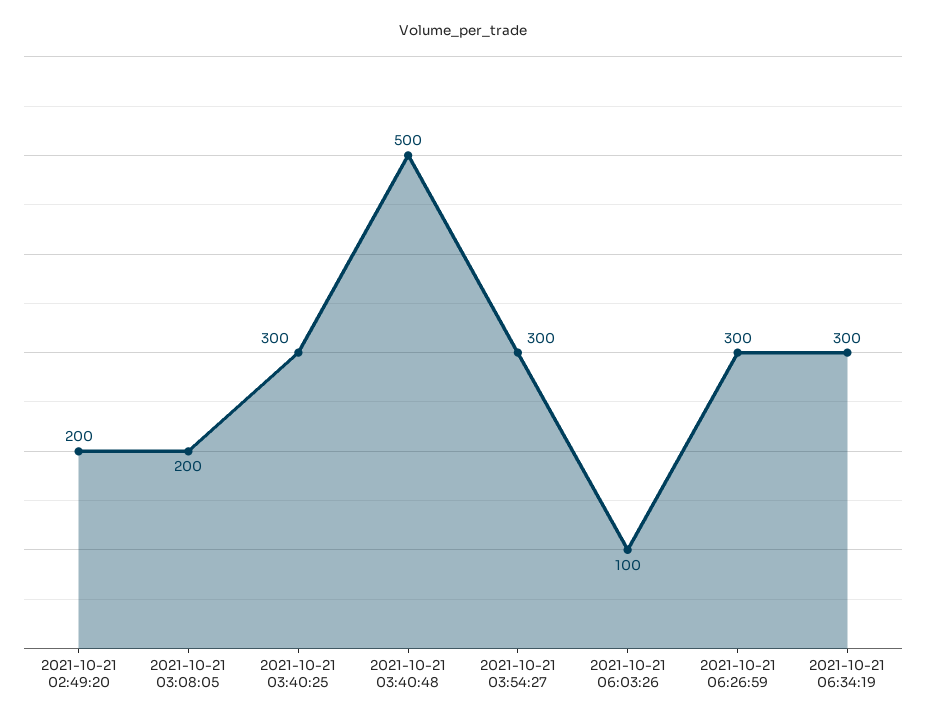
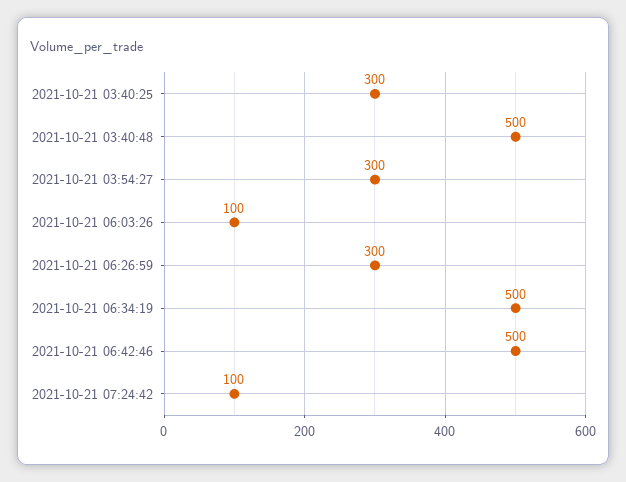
2021-10-21 02:49:20: 200 -> none
2021-10-21 03:08:05: 200 -> none
2021-10-21 06:34:19: 300 -> 500
2021-10-21 06:42:46: none -> 500
2021-10-21 07:24:42: none -> 100

